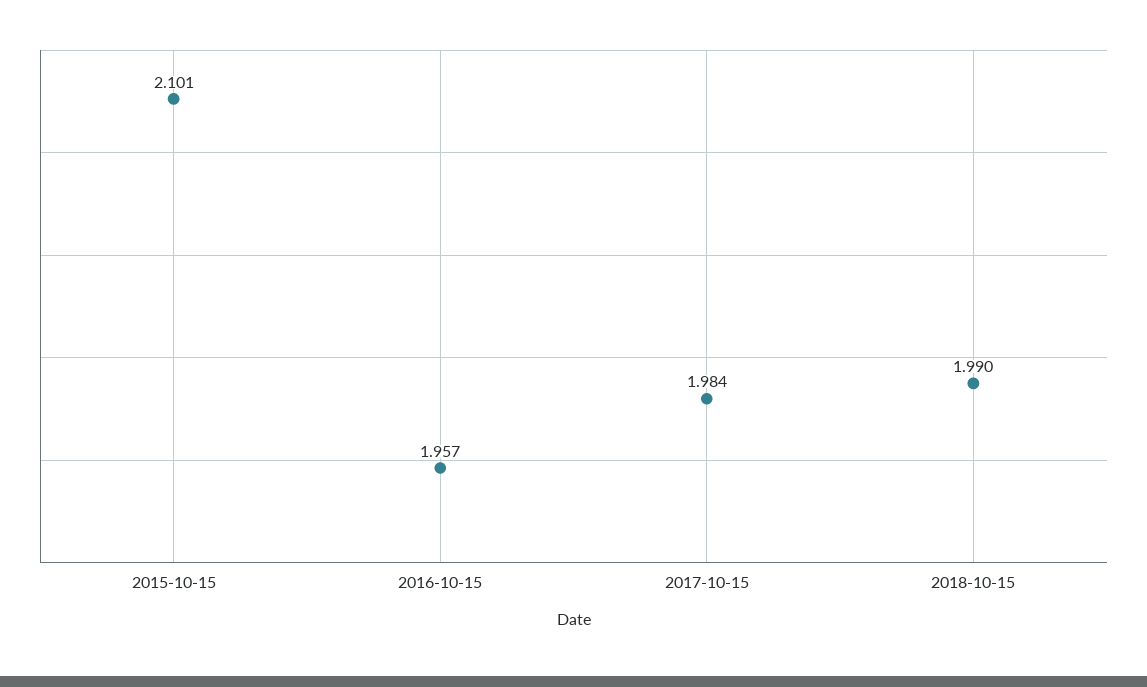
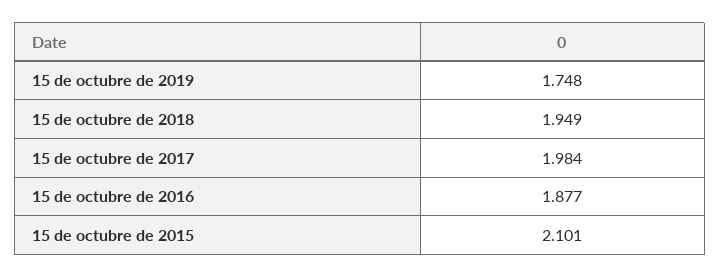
2016-10-15: 1.957 -> 1.877
2018-10-15: 1.99 -> 1.949
15 de octubre de 2019: none -> 1.748

